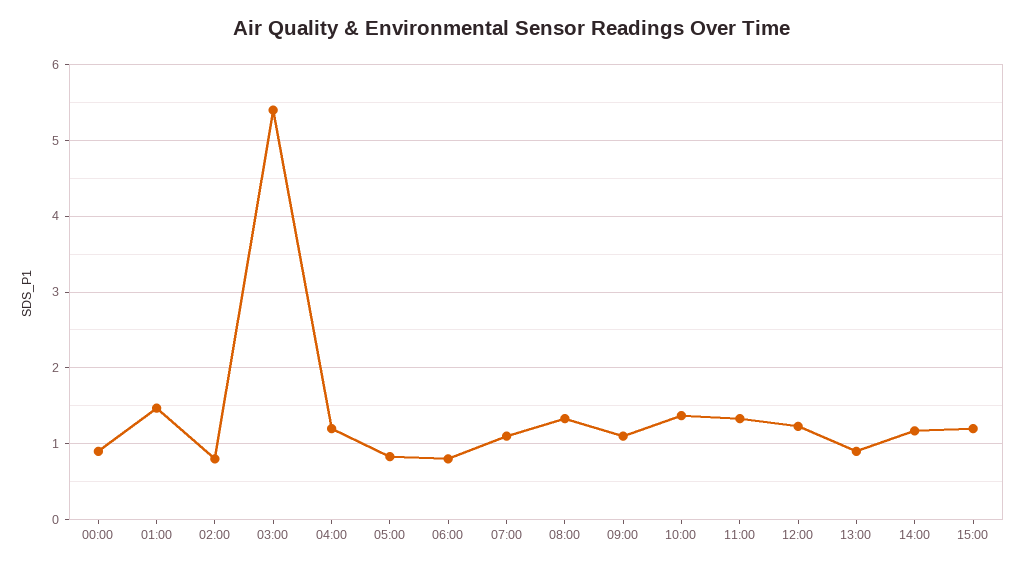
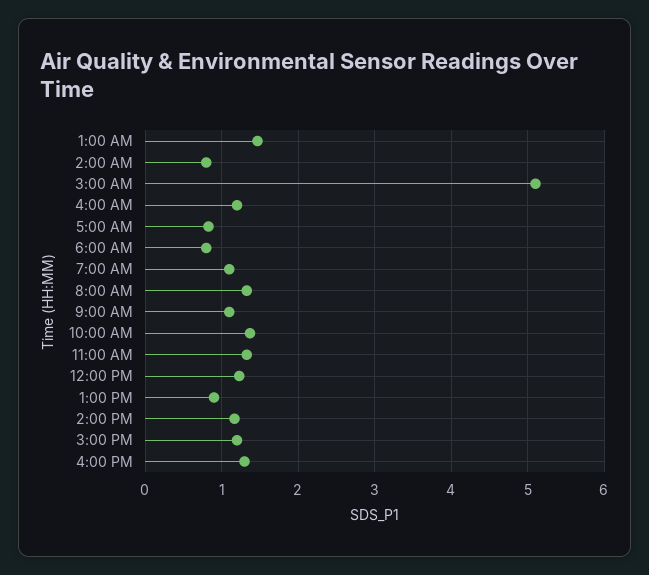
00:00: 0.9 -> none
03:00: 5.4 -> 5.1
4:00 PM: none -> 1.3

